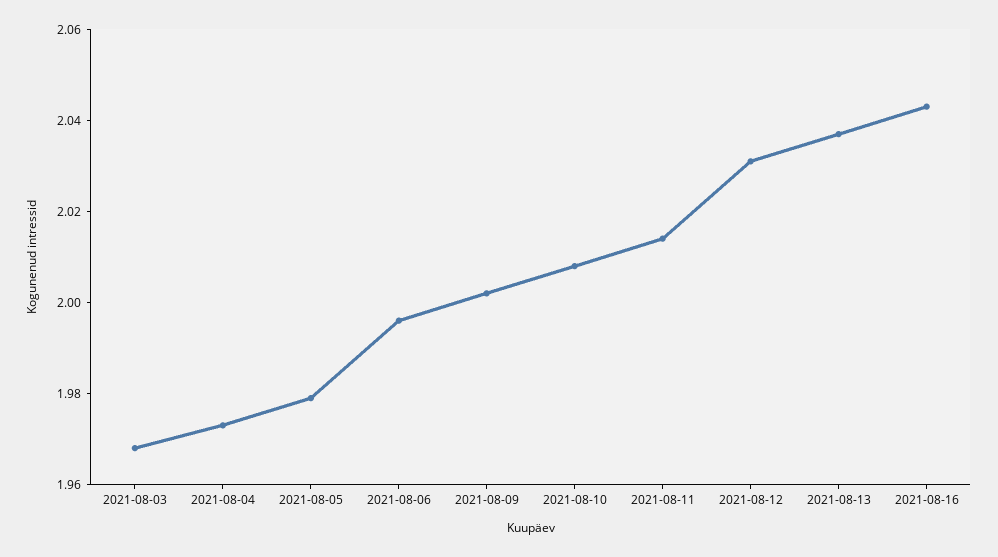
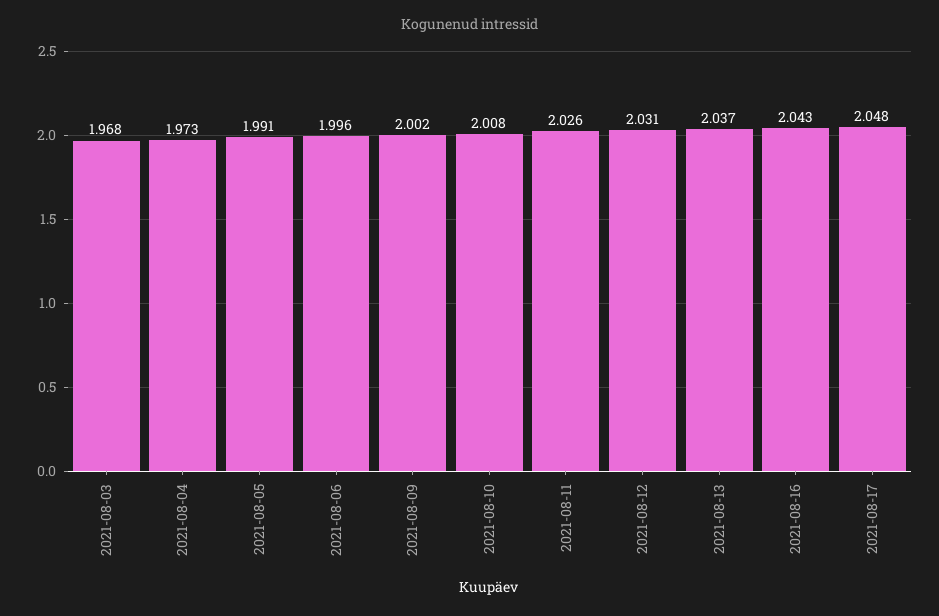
2021-08-05: 1.98 -> 1.991
2021-08-11: 2.015 -> 2.026
2021-08-17: none -> 2.048

